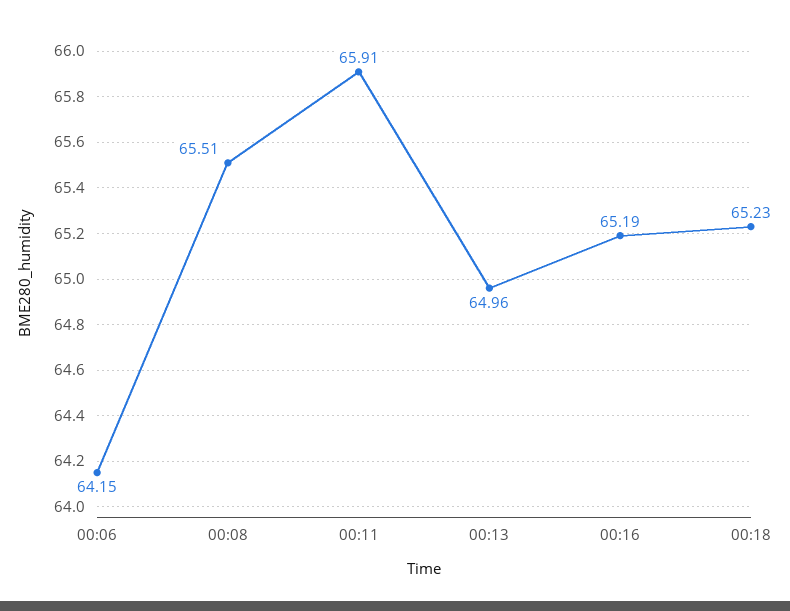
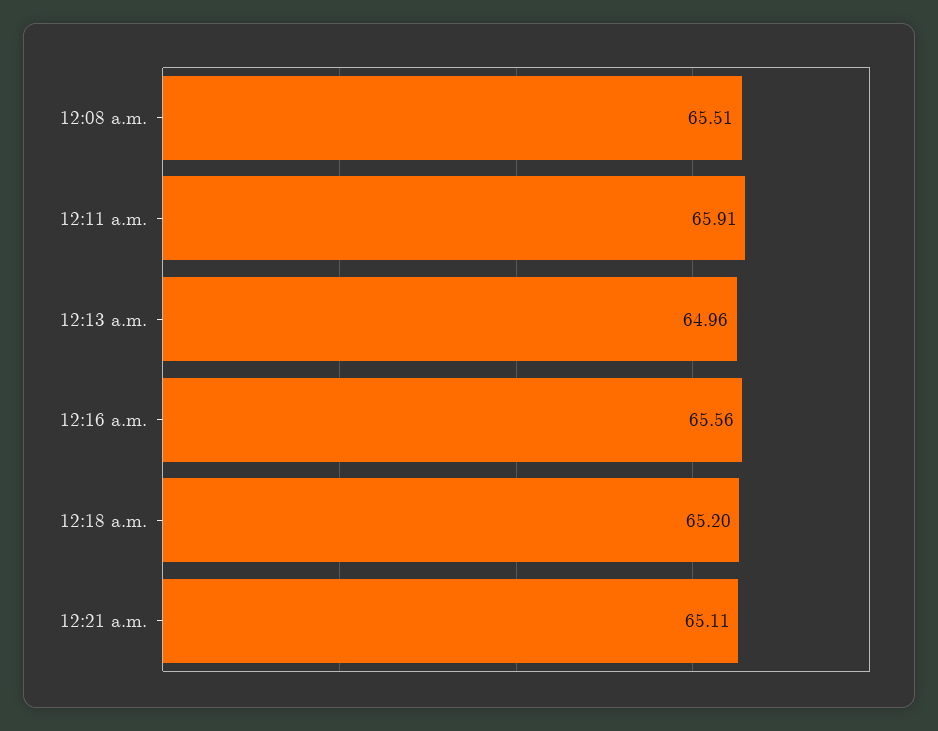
00:06: 64.15 -> none
00:16: 65.19 -> 65.56
00:18: 65.23 -> 65.2
12:21 a.m.: none -> 65.11

